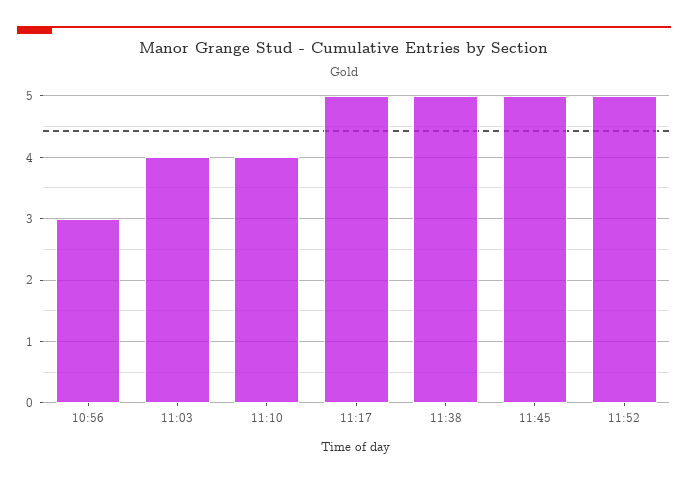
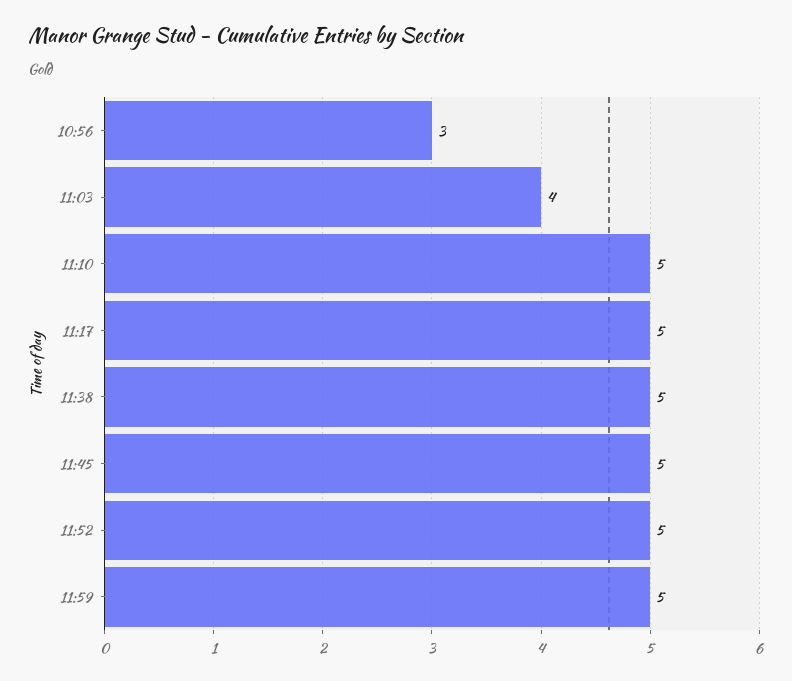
11:10: 4 -> 5
11:59: none -> 5

